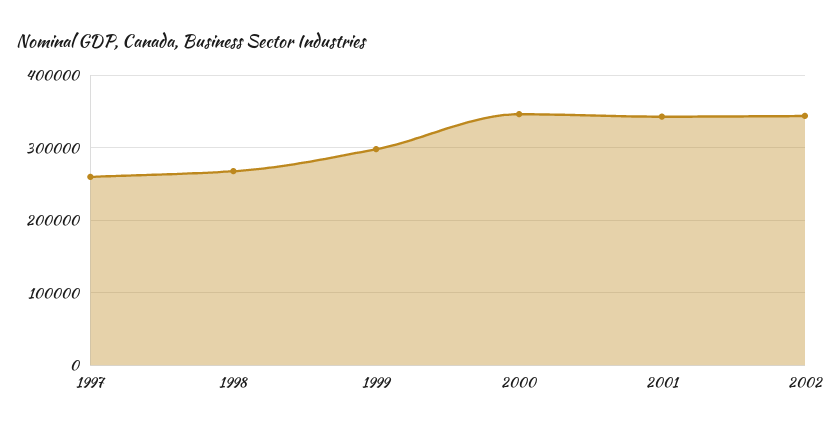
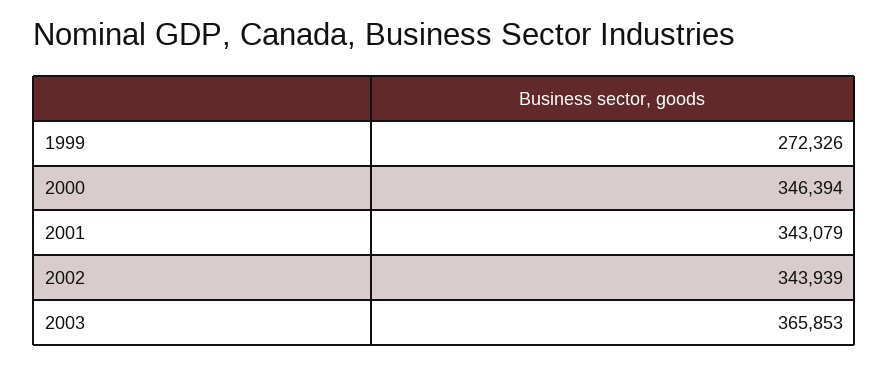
1997: 260000 -> none
1998: 270000 -> none
1999: 300000 -> 272326
2003: none -> 365853

